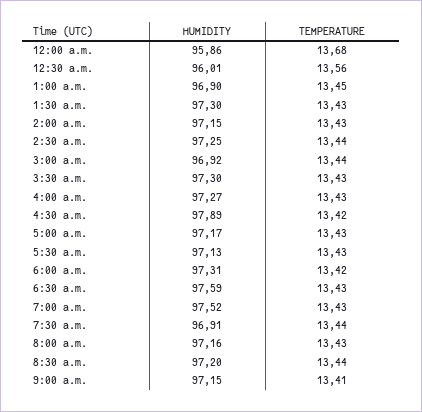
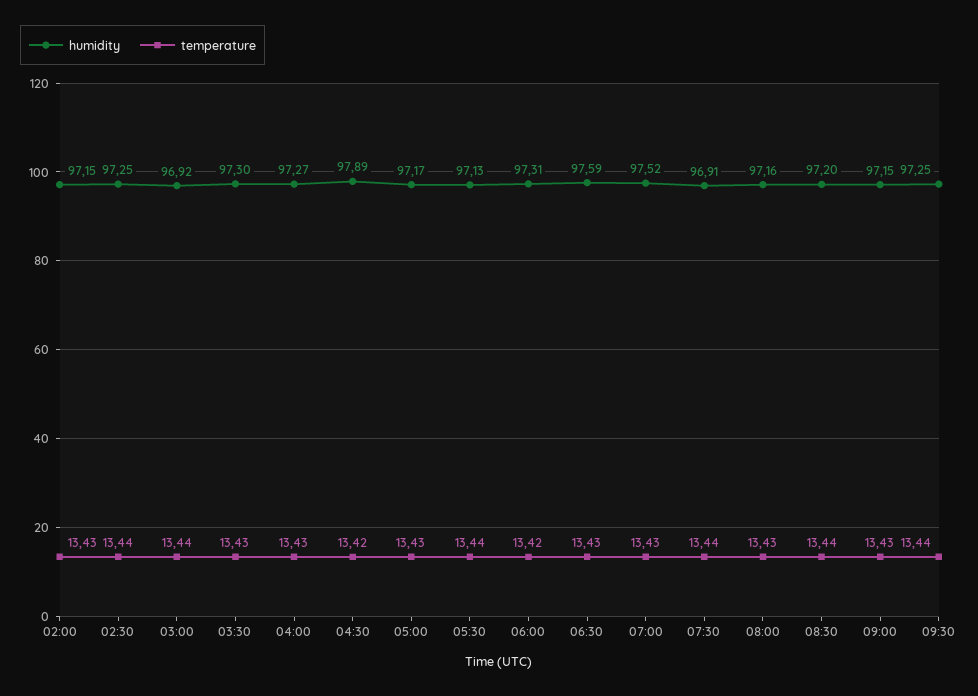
HUMIDITY, 12:00 a.m.: 95.86 -> none
TEMPERATURE, 12:00 a.m.: 13.68 -> none
HUMIDITY, 12:30 a.m.: 96.01 -> none
TEMPERATURE, 12:30 a.m.: 13.56 -> none
HUMIDITY, 1:00 a.m.: 96.9 -> none
TEMPERATURE, 1:00 a.m.: 13.45 -> none
HUMIDITY, 1:30 a.m.: 97.3 -> none
TEMPERATURE, 1:30 a.m.: 13.43 -> none
TEMPERATURE, 5:30 a.m.: 13.43 -> 13.44
TEMPERATURE, 9:00 a.m.: 13.41 -> 13.43
HUMIDITY, 09:30: none -> 97.25
TEMPERATURE, 09:30: none -> 13.44

